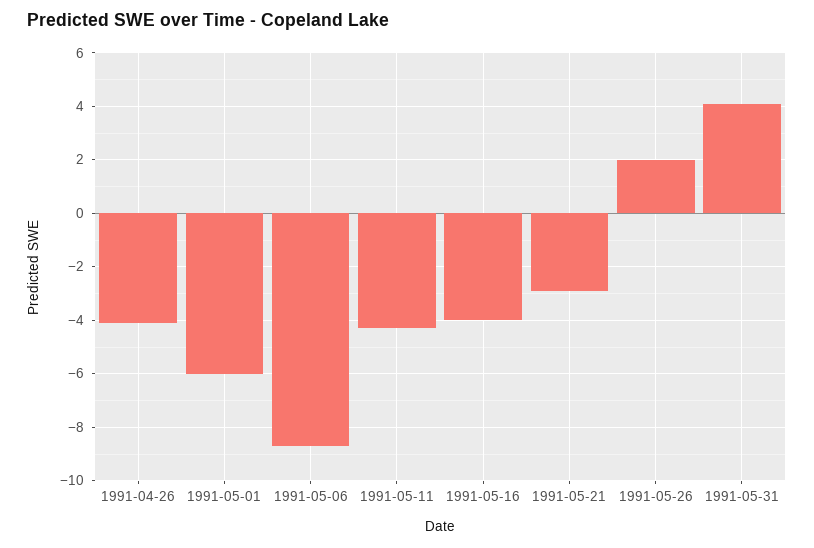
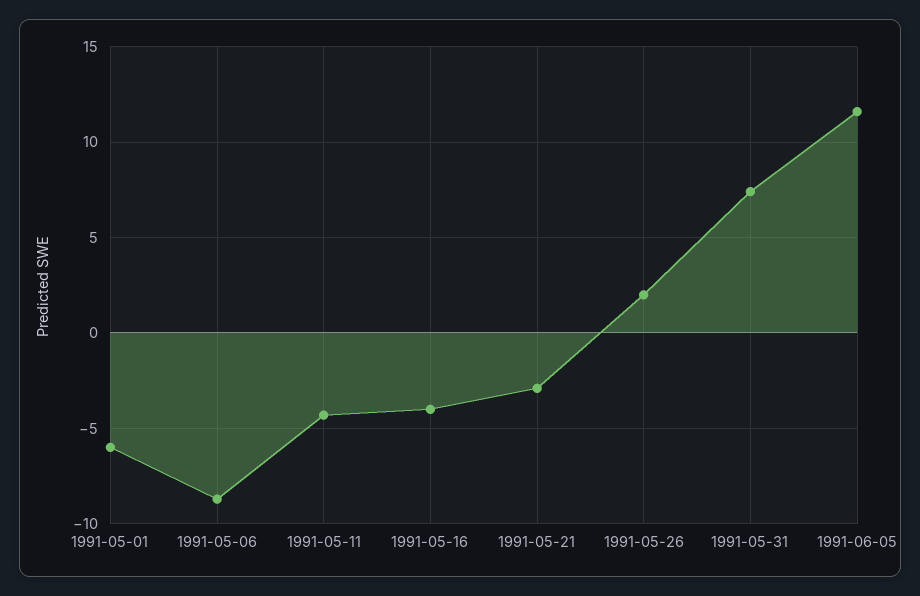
1991-04-26: -4 -> none
1991-05-31: 4 -> 7.5
1991-06-05: none -> 11.5

